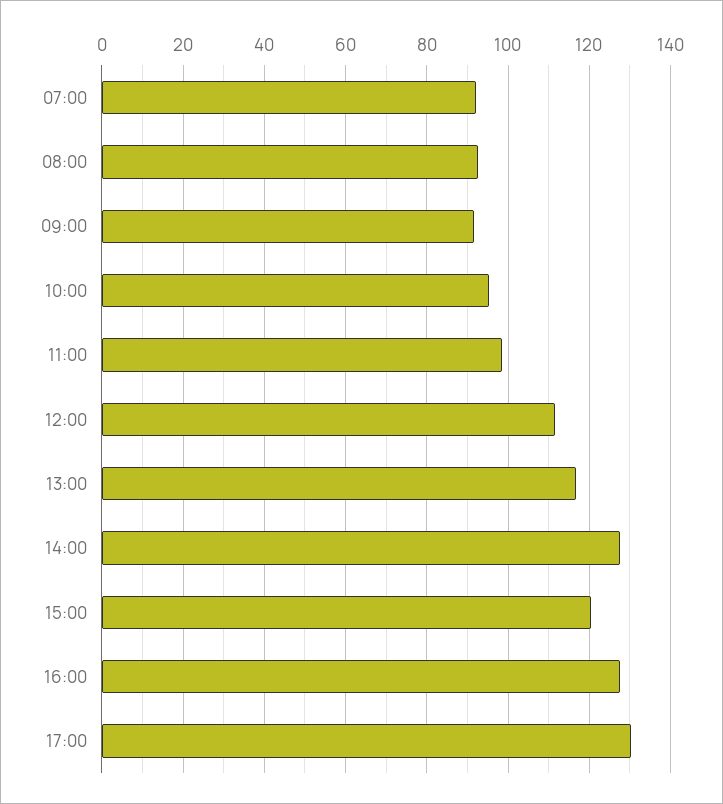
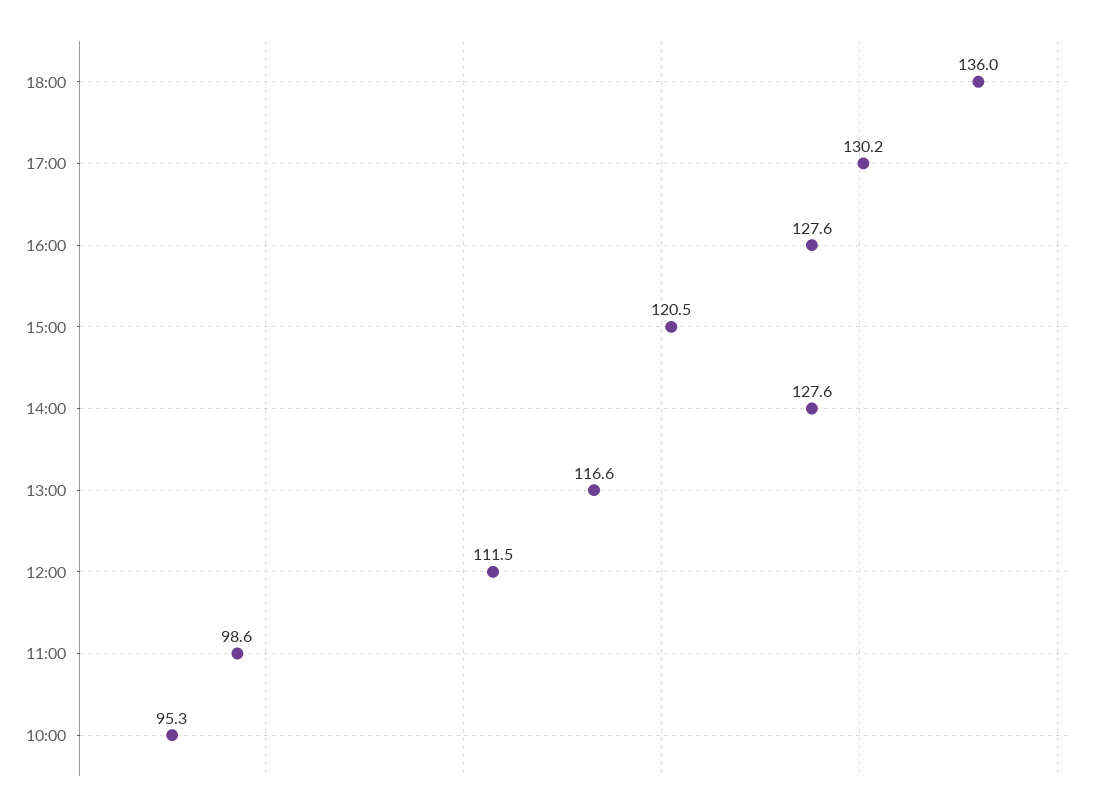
07:00: 92 -> none
08:00: 92 -> none
09:00: 92 -> none
18:00: none -> 136

